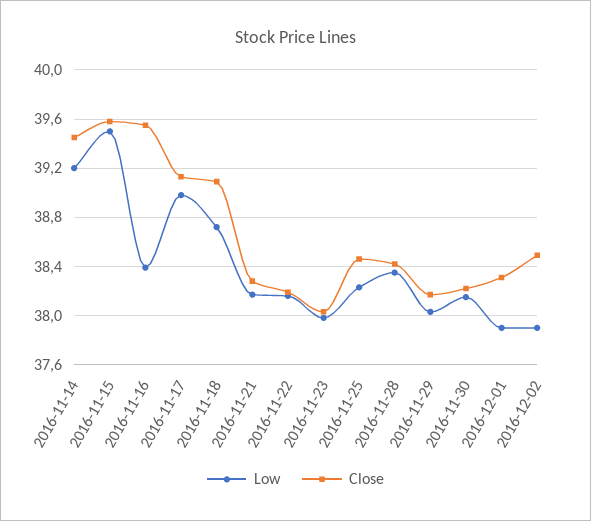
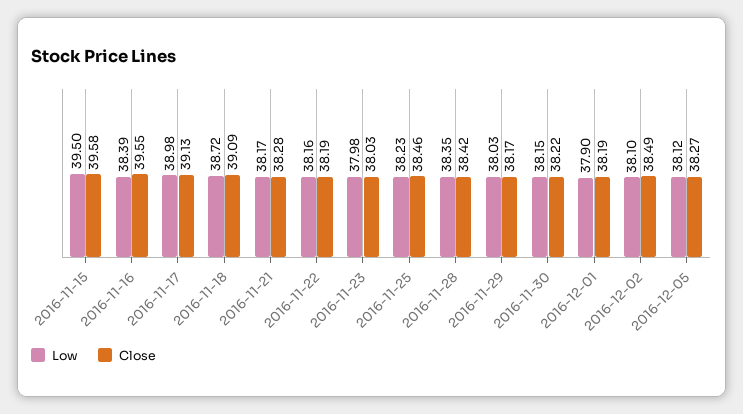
Low, 2016-11-14: 39.2 -> none
Close, 2016-11-14: 39.45 -> none
Close, 2016-12-01: 38.3 -> 38.19
Low, 2016-12-02: 37.9 -> 38.1
Low, 2016-12-05: none -> 38.12
Close, 2016-12-05: none -> 38.27

